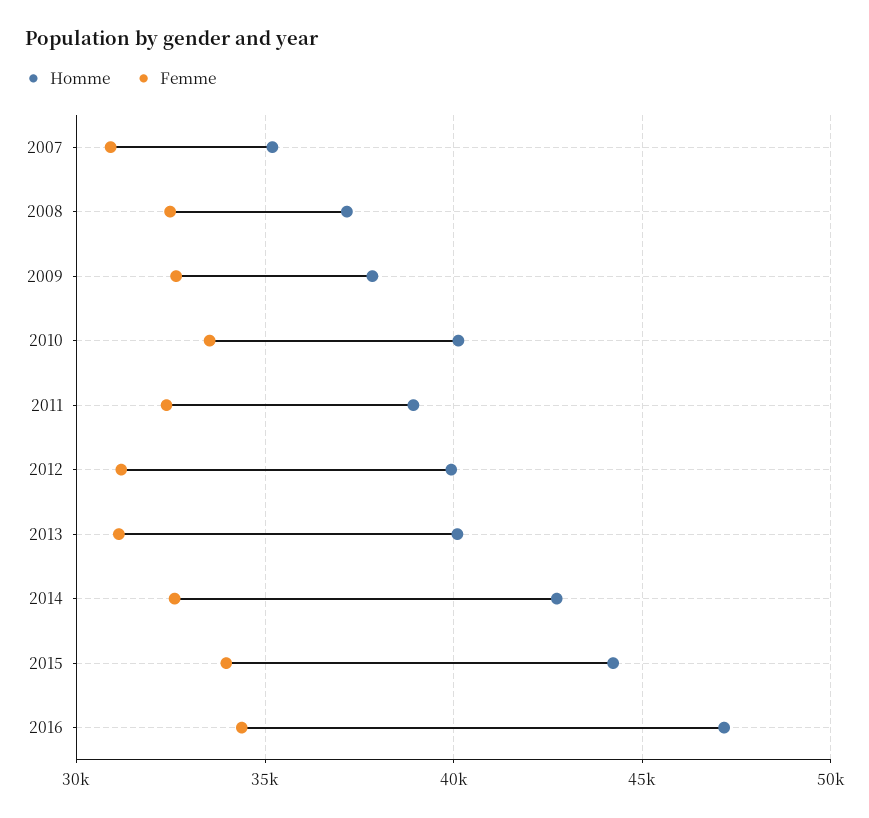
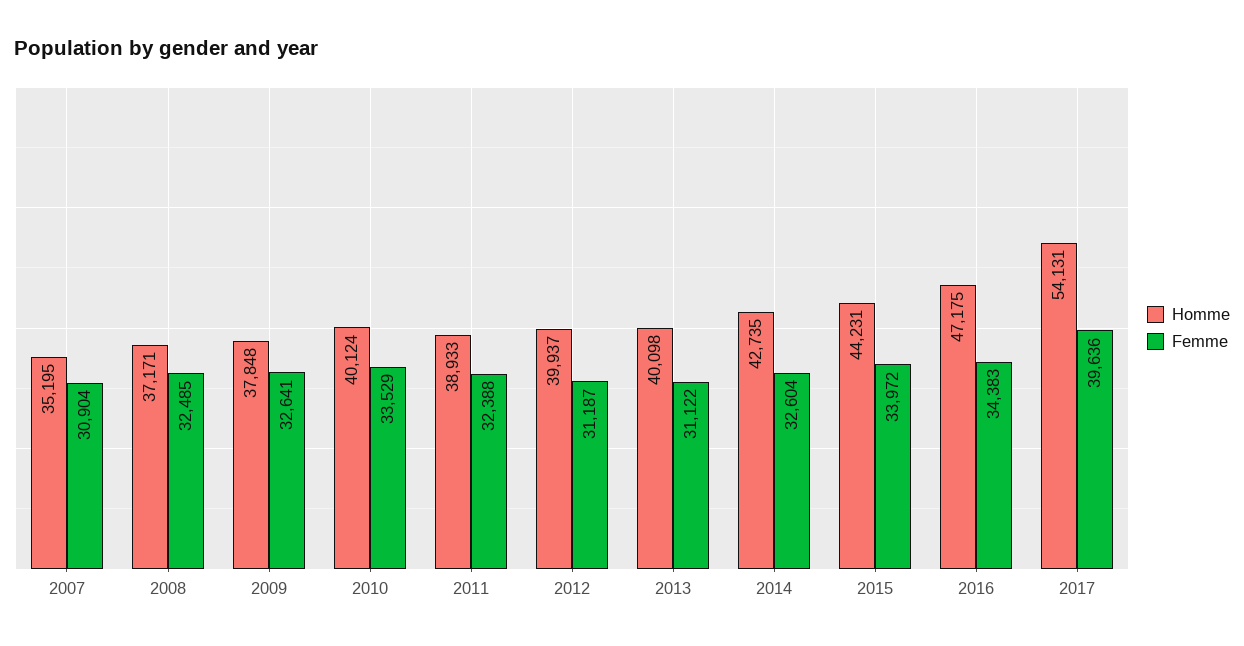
Homme, 2017: none -> 54131
Femme, 2017: none -> 39636

